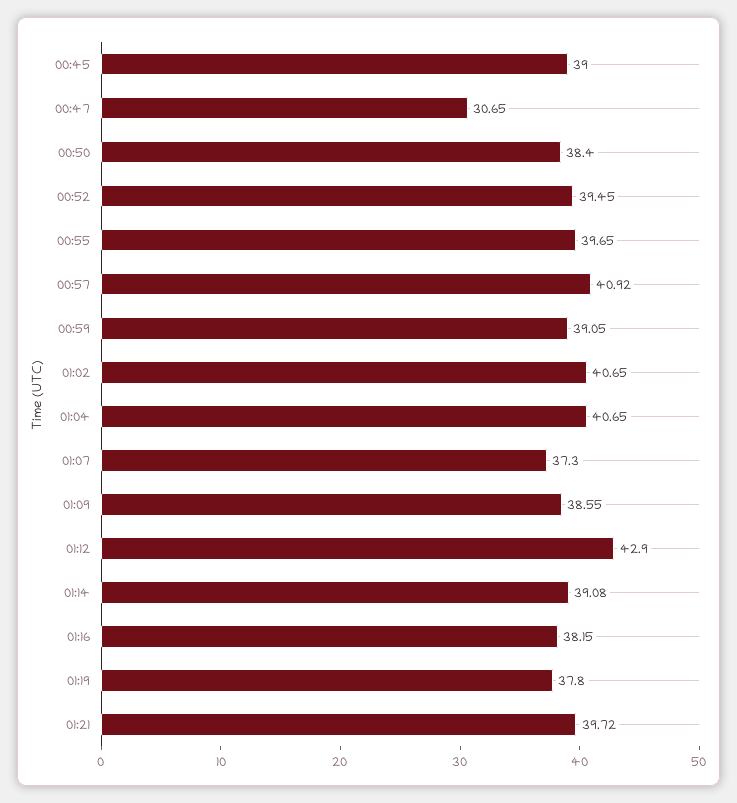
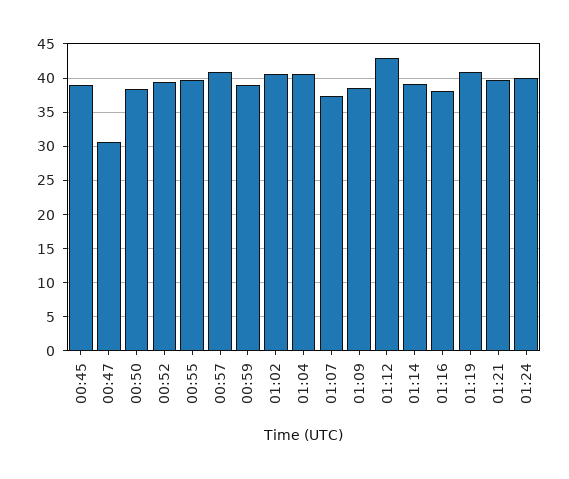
01:19: 37.8 -> 41
01:24: none -> 40

